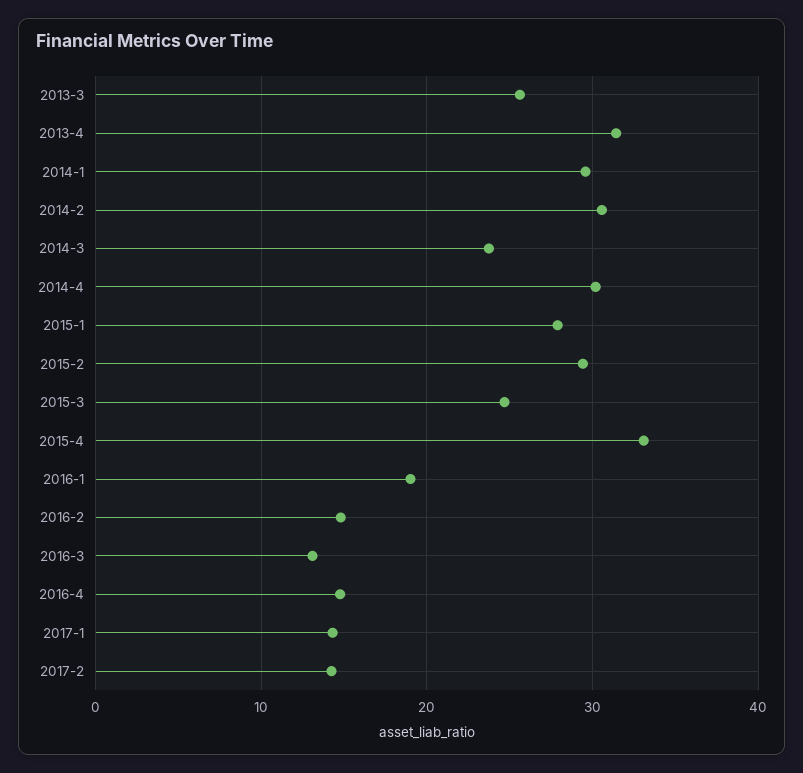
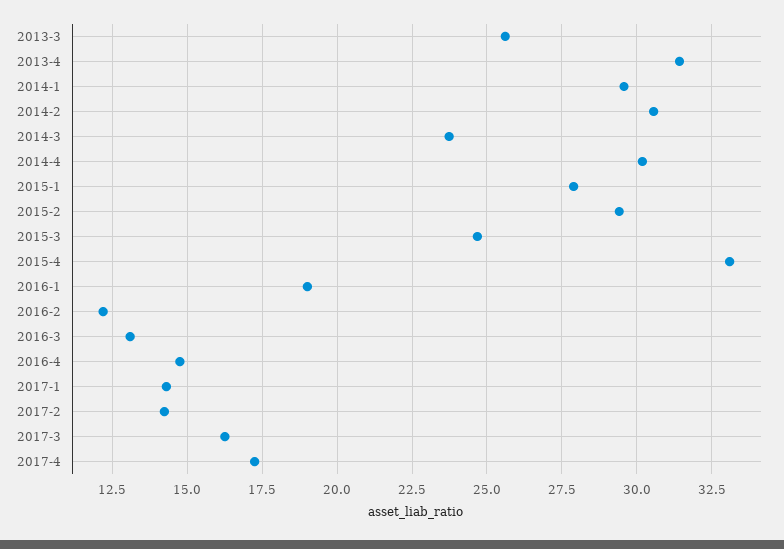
2016-2: 15 -> 12.25
2017-3: none -> 16.25
2017-4: none -> 17.25

